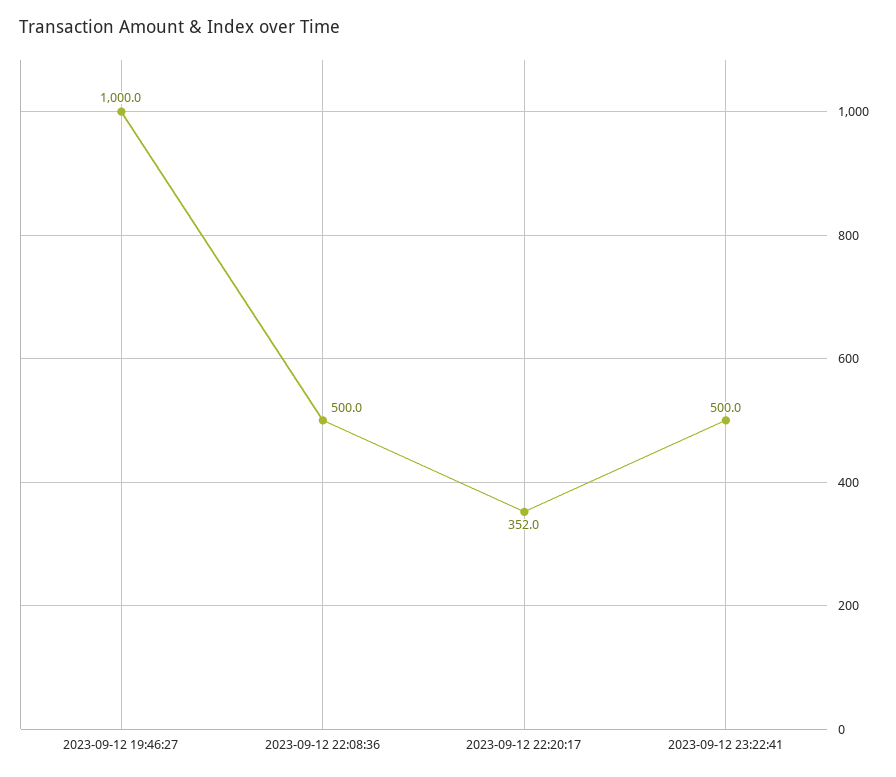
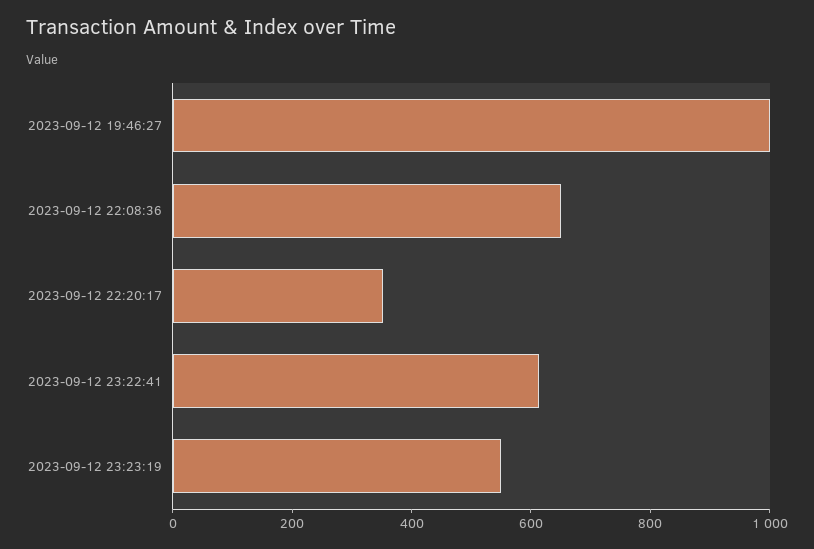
2023-09-12 22:08:36: 500 -> 650
2023-09-12 23:22:41: 500 -> 600
2023-09-12 23:23:19: none -> 550

